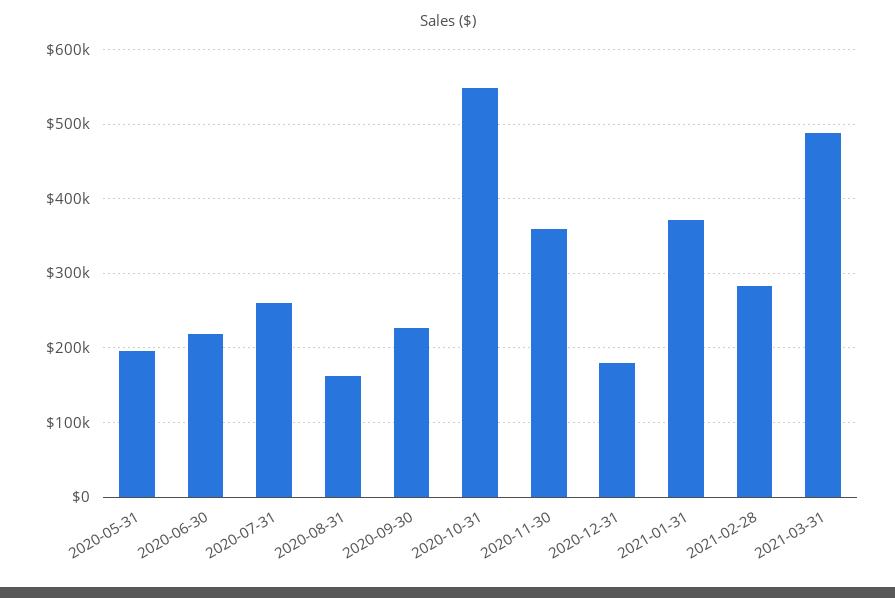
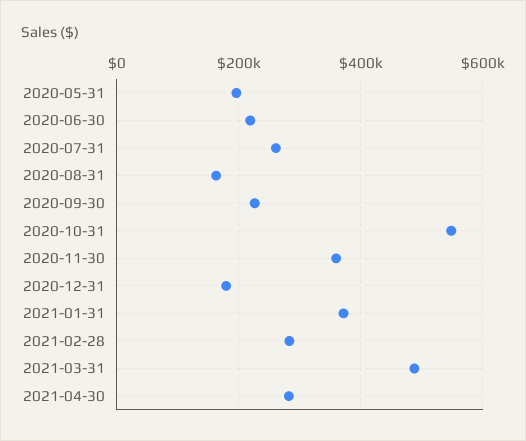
2021-04-30: none -> 280000

